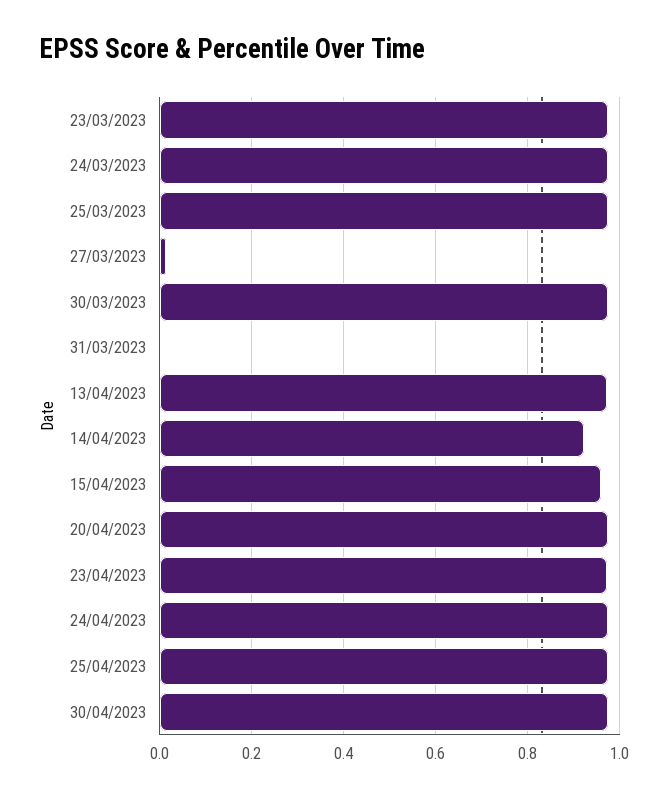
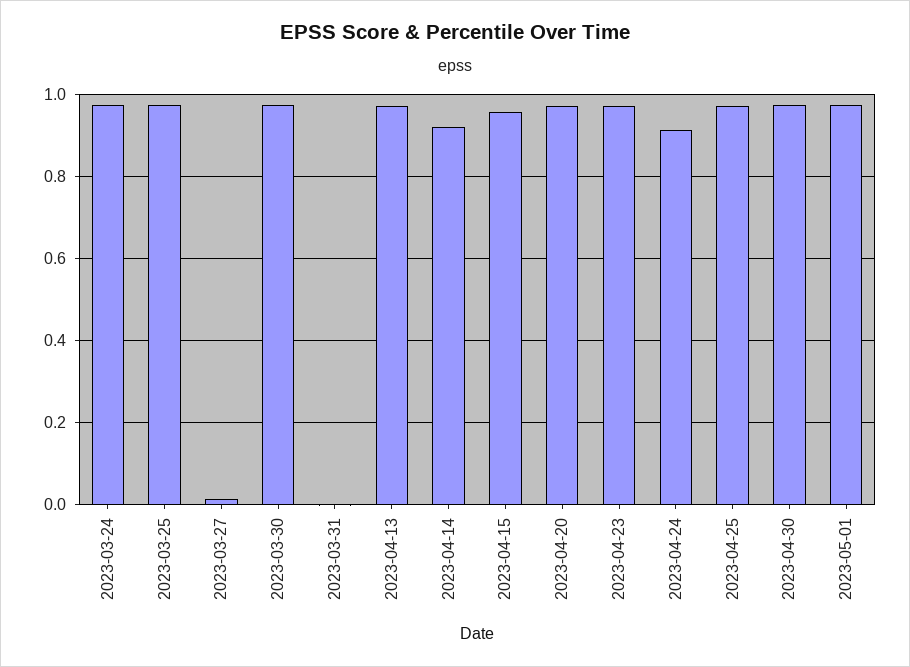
23/03/2023: 0.98 -> none
24/04/2023: 0.98 -> 0.92
2023-05-01: none -> 0.98

